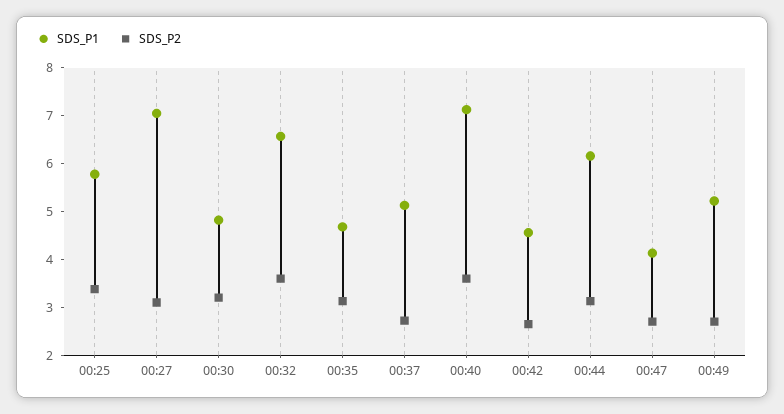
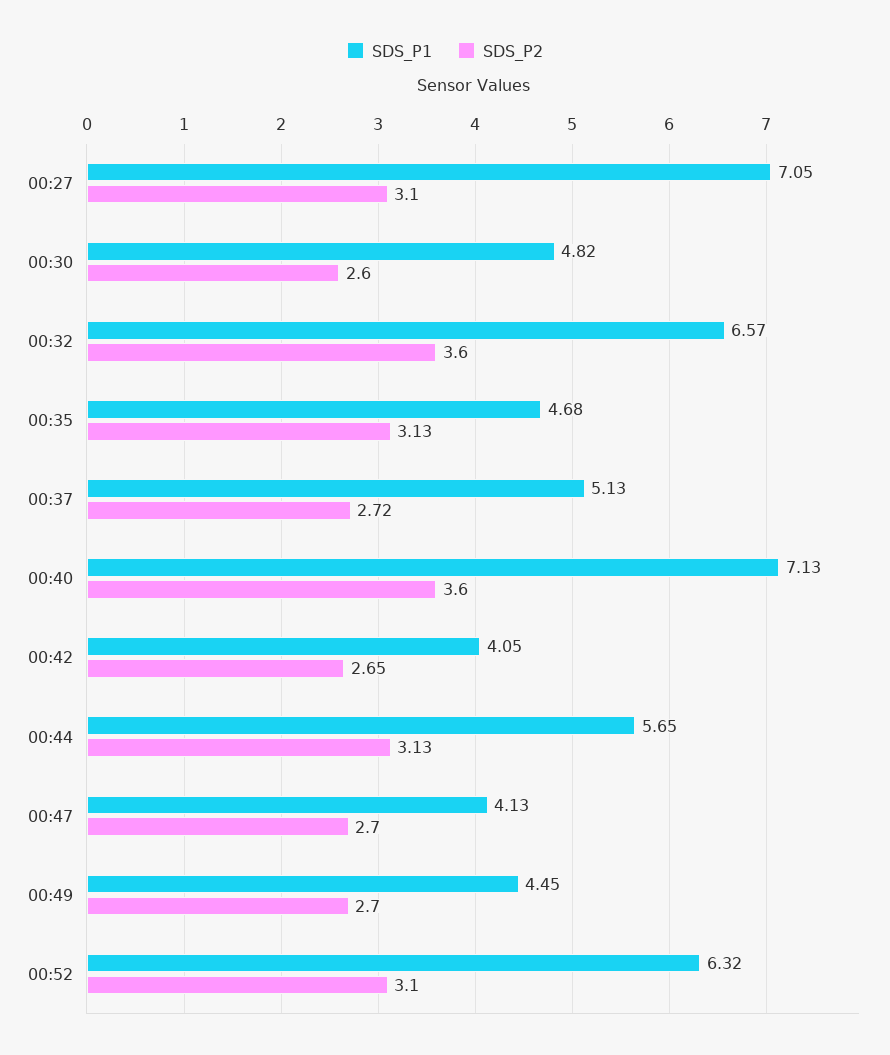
SDS_P1, 00:25: 5.8 -> none
SDS_P2, 00:25: 3.4 -> none
SDS_P2, 00:30: 3.2 -> 2.6
SDS_P1, 00:42: 4.6 -> 4.05
SDS_P1, 00:44: 6.2 -> 5.65
SDS_P1, 00:49: 5.2 -> 4.45
SDS_P1, 00:52: none -> 6.32
SDS_P2, 00:52: none -> 3.1

